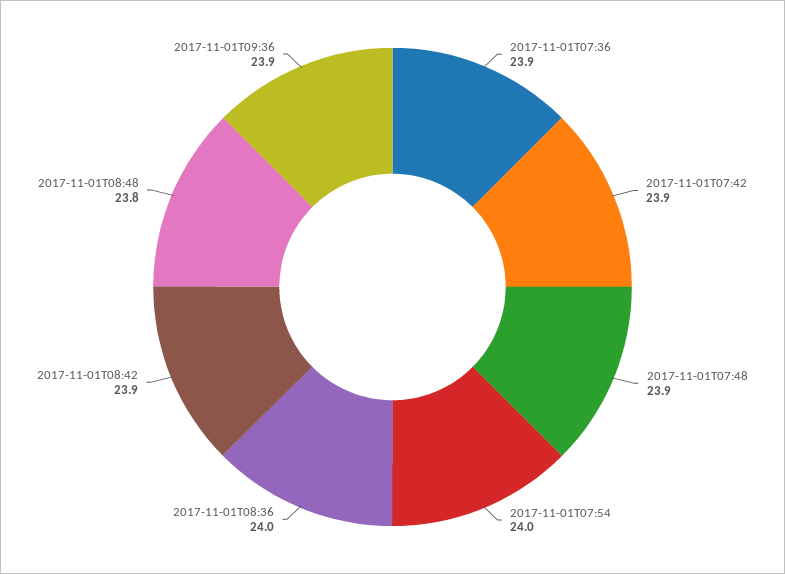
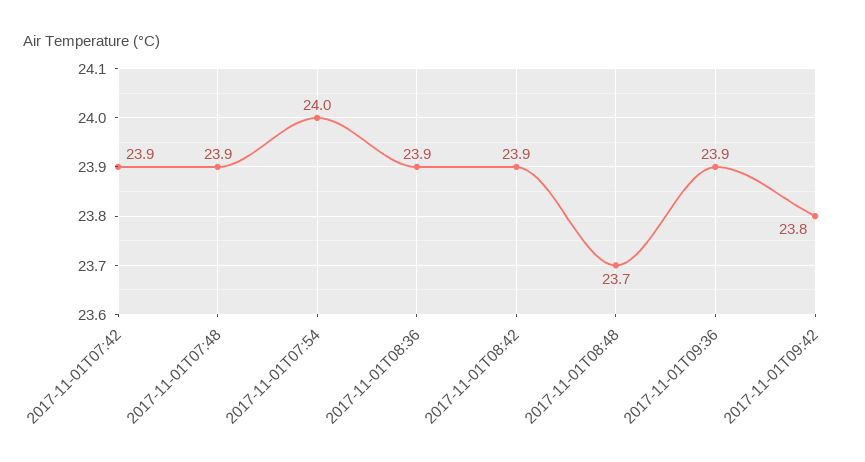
2017-11-01T07:36: 23.9 -> none
2017-11-01T08:36: 24 -> 23.9
2017-11-01T08:48: 23.8 -> 23.7
2017-11-01T09:42: none -> 23.8

